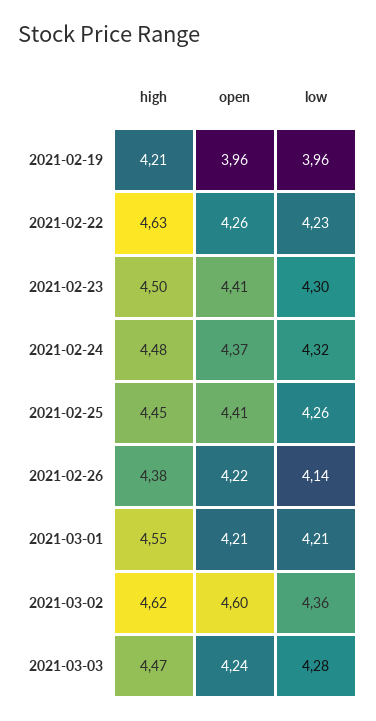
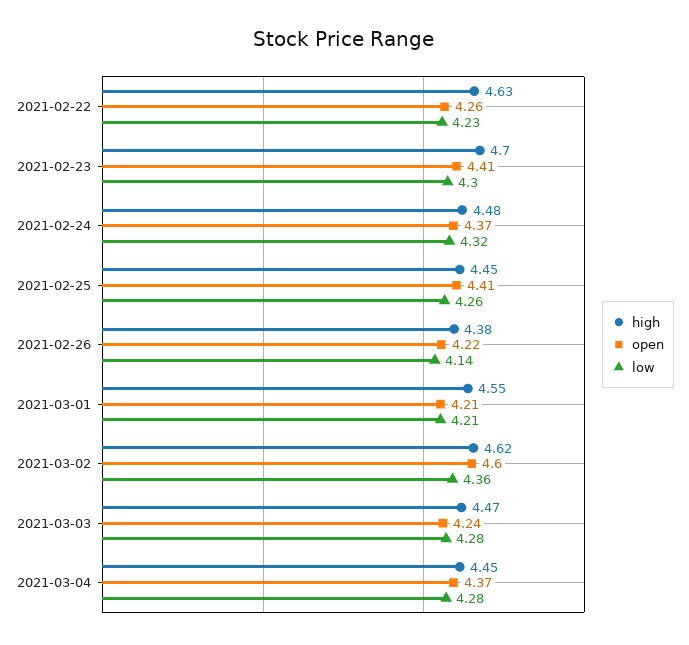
high, 2021-02-19: 4.21 -> none
open, 2021-02-19: 3.96 -> none
low, 2021-02-19: 3.96 -> none
high, 2021-02-23: 4.5 -> 4.7
high, 2021-03-04: none -> 4.45
open, 2021-03-04: none -> 4.37
low, 2021-03-04: none -> 4.28

